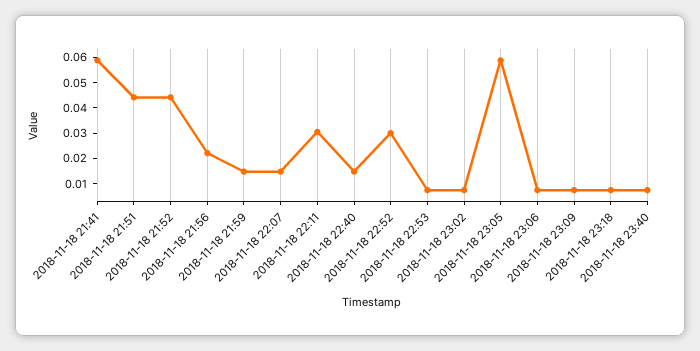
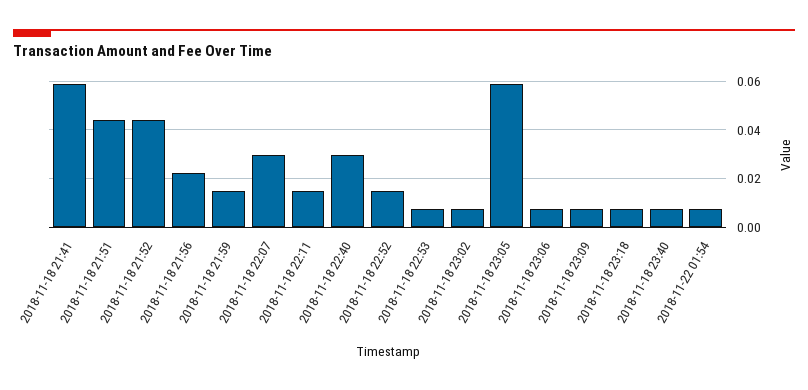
2018-11-18 22:07: 0.015 -> 0.03
2018-11-18 22:11: 0.03 -> 0.015
2018-11-18 22:40: 0.015 -> 0.03
2018-11-18 22:52: 0.03 -> 0.015
2018-11-22 01:54: none -> 0.0075

